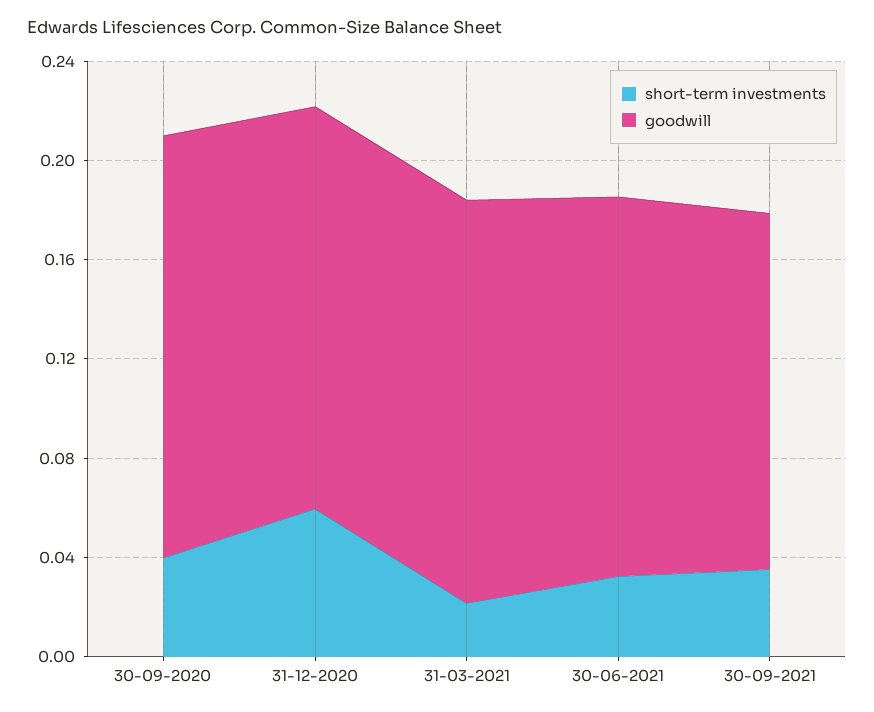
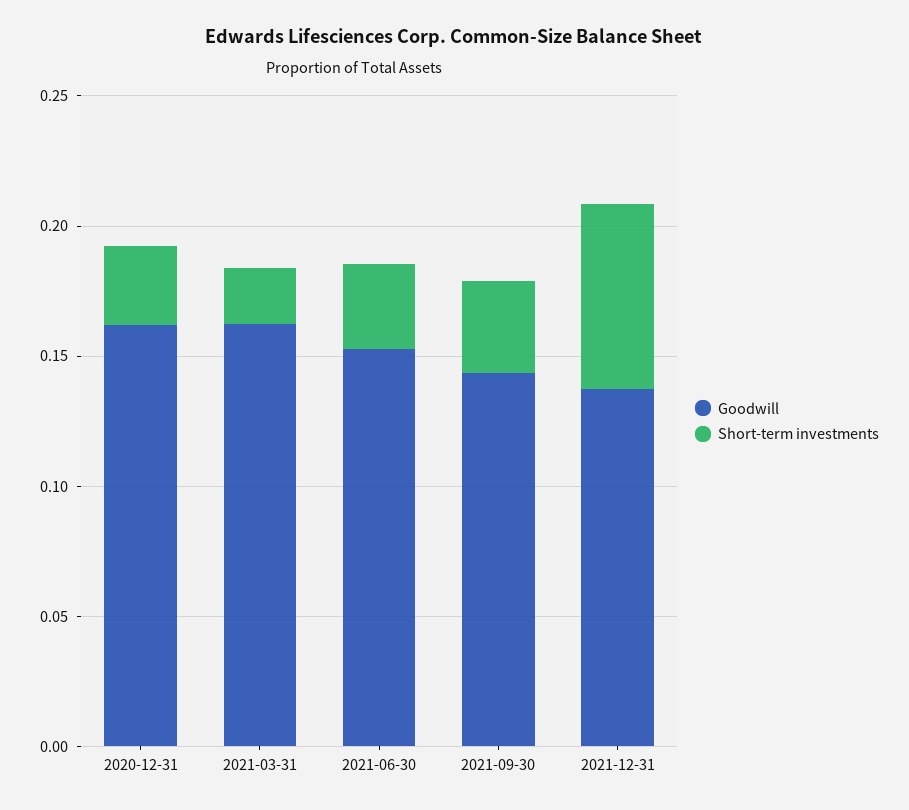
short-term investments, 30-09-2020: 0.04 -> none
goodwill, 30-09-2020: 0.17 -> none
short-term investments, 31-12-2020: 0.06 -> 0.03
goodwill, 2021-12-31: none -> 0.14
short-term investments, 2021-12-31: none -> 0.07

